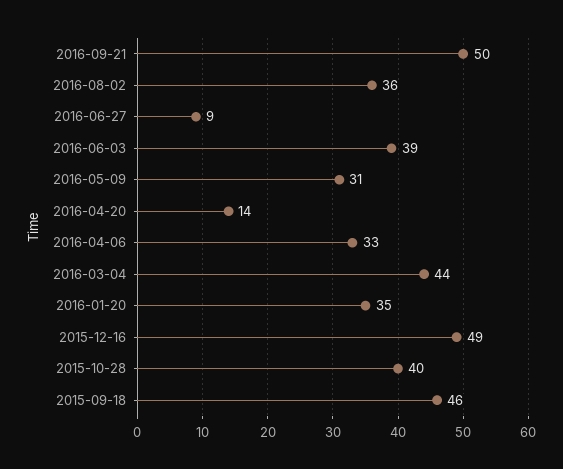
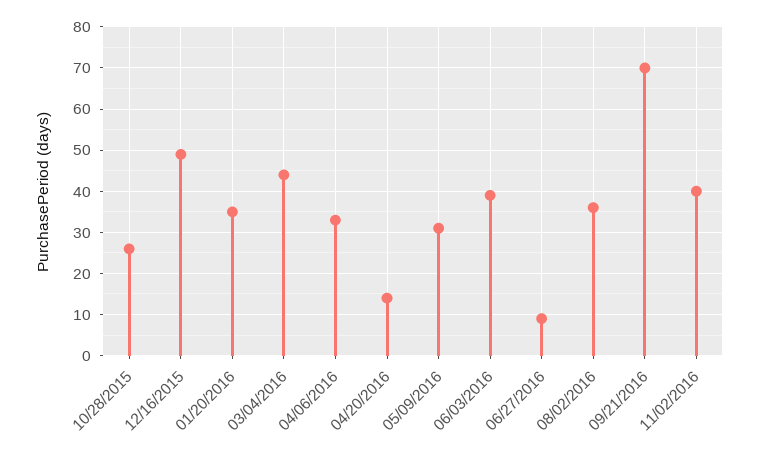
2016-09-21: 50 -> 70
2015-10-28: 40 -> 25
2015-09-18: 46 -> none
11/02/2016: none -> 40

